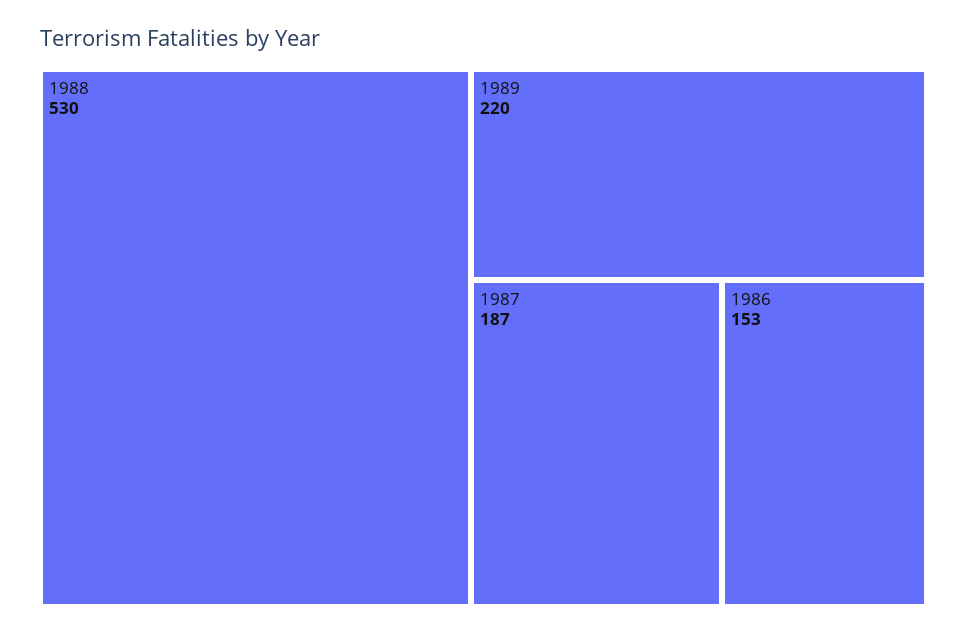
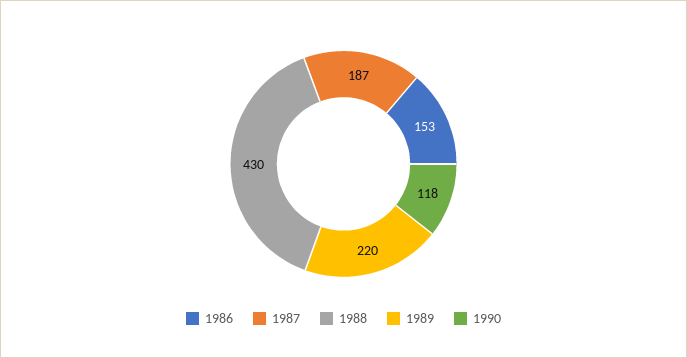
1988: 530 -> 430
1990: none -> 118

